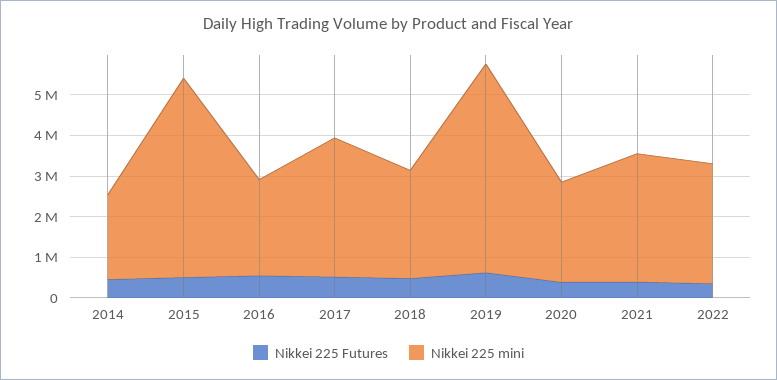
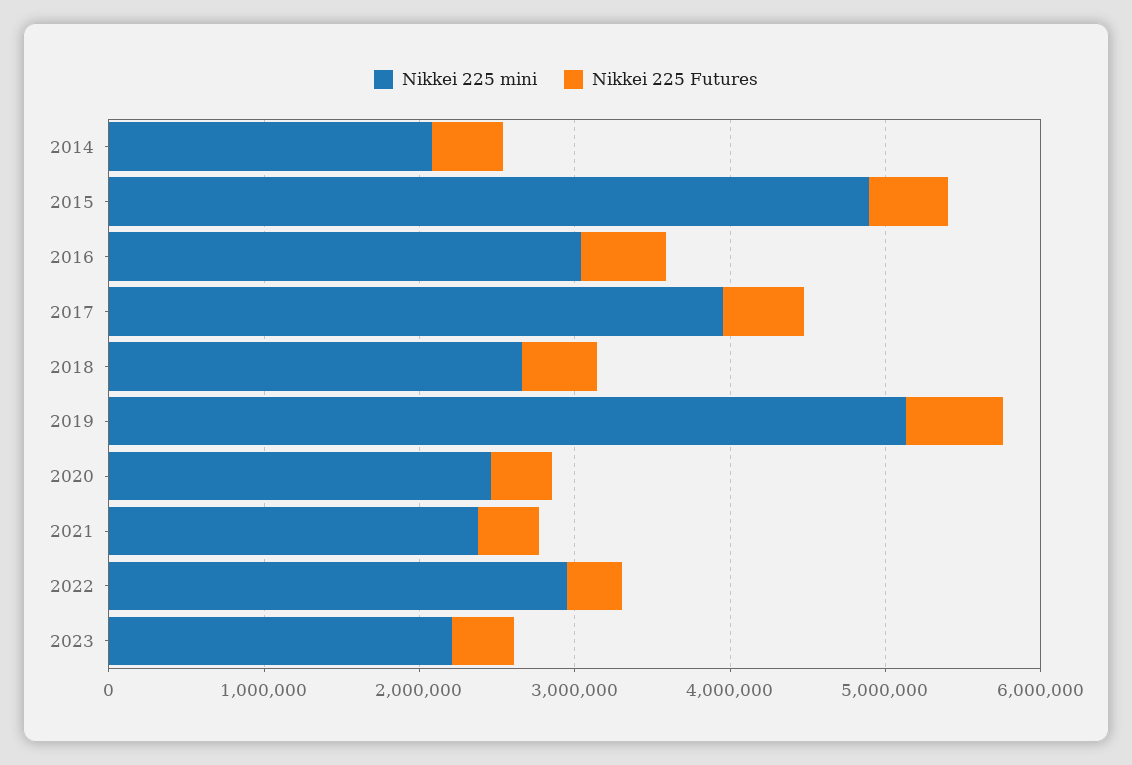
Nikkei 225 mini, 2016: 2400000 -> 3000000
Nikkei 225 mini, 2017: 3400000 -> 4000000
Nikkei 225 mini, 2021: 3200000 -> 2400000
Nikkei 225 mini, 2023: none -> 2200000
Nikkei 225 Futures, 2023: none -> 400000

